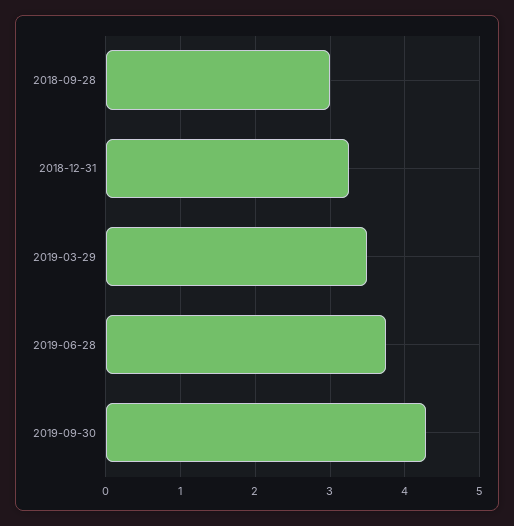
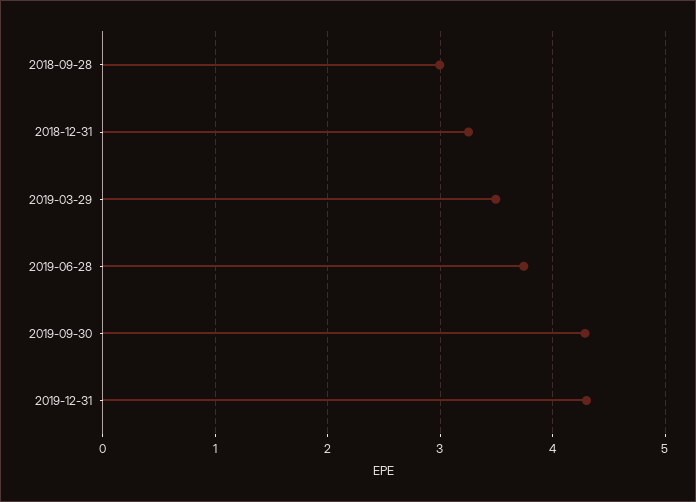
2019-12-31: none -> 4.3

